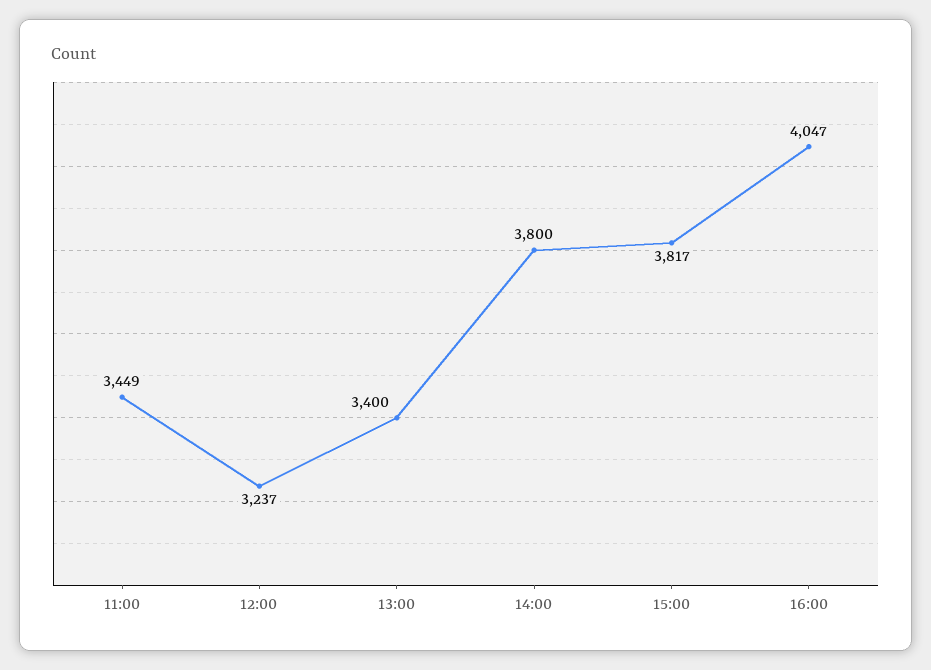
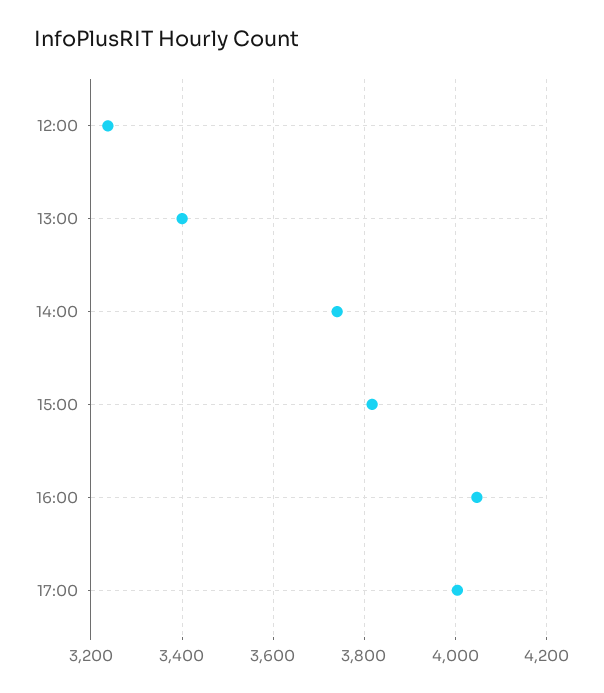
11:00: 3449 -> none
14:00: 3800 -> 3740
17:00: none -> 4000

